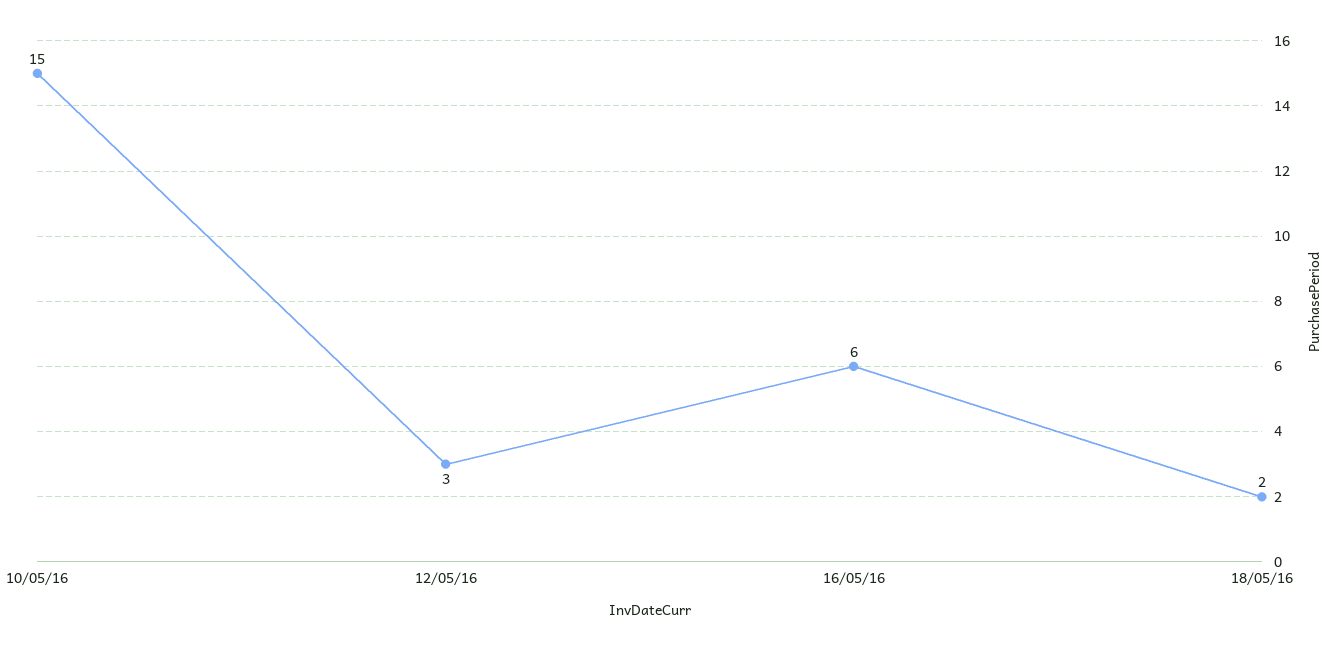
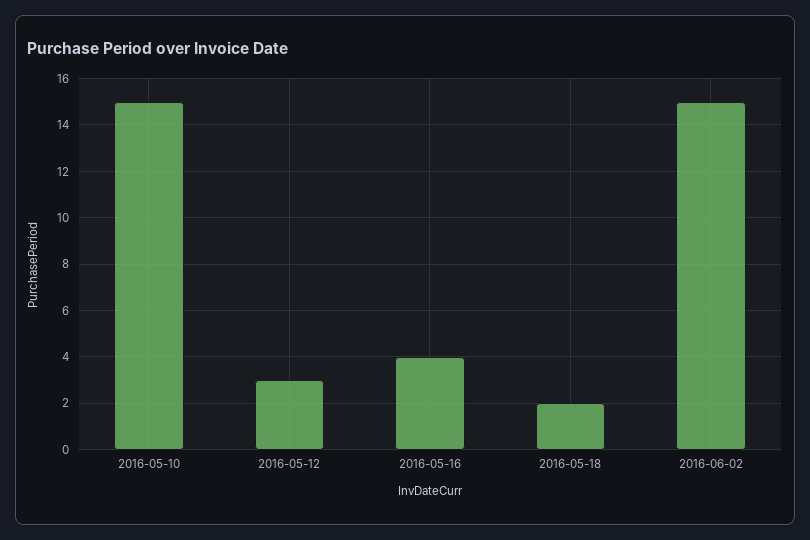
16/05/16: 6 -> 4
2016-06-02: none -> 15

